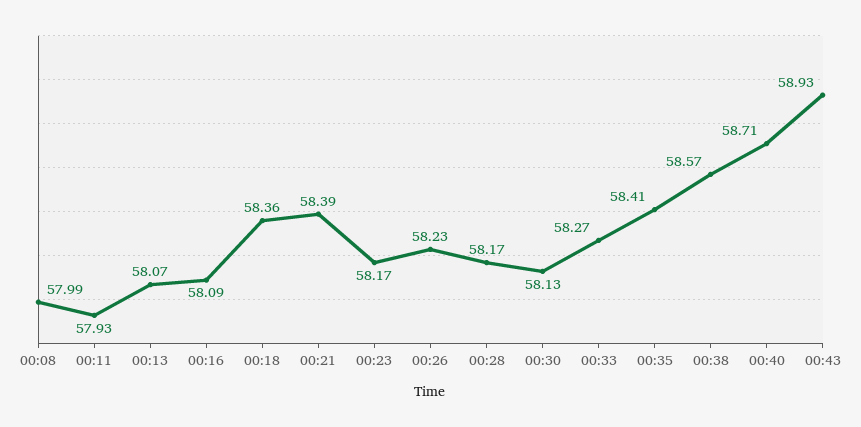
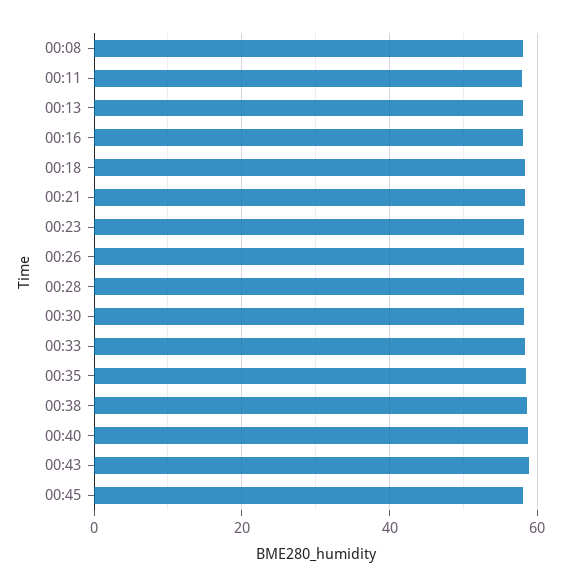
00:45: none -> 58

